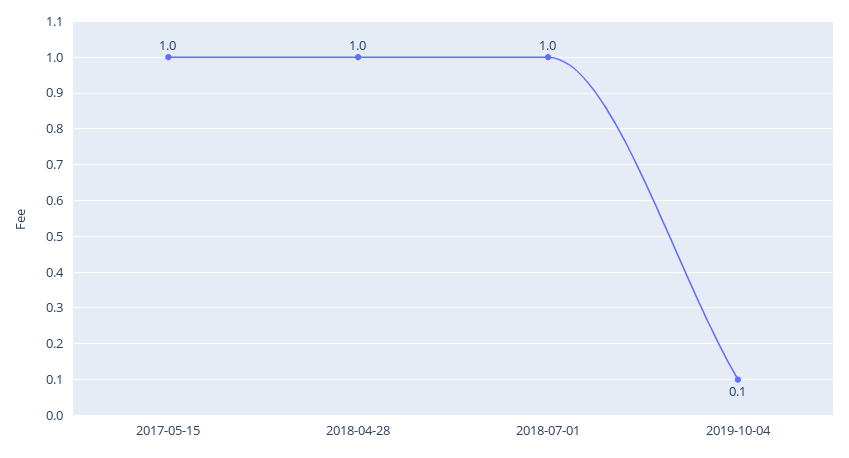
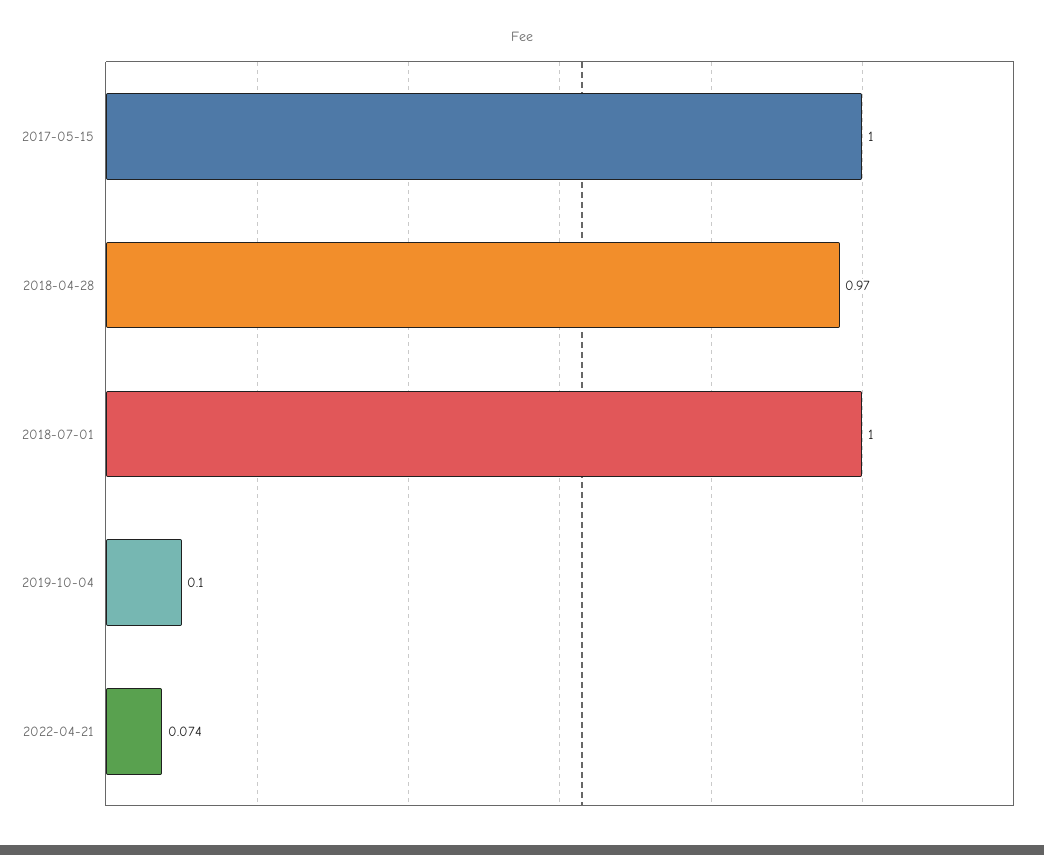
2018-04-28: 1 -> 0.97
2022-04-21: none -> 0.074

